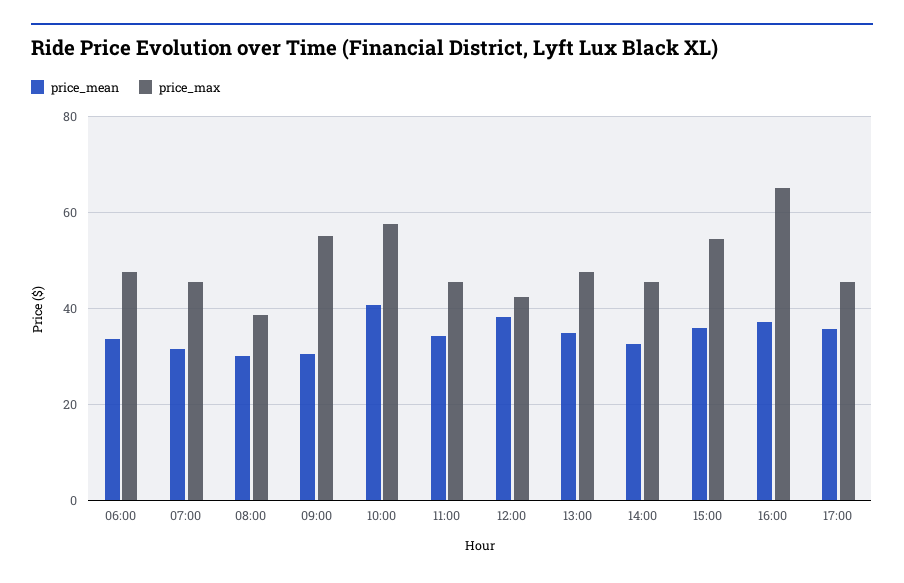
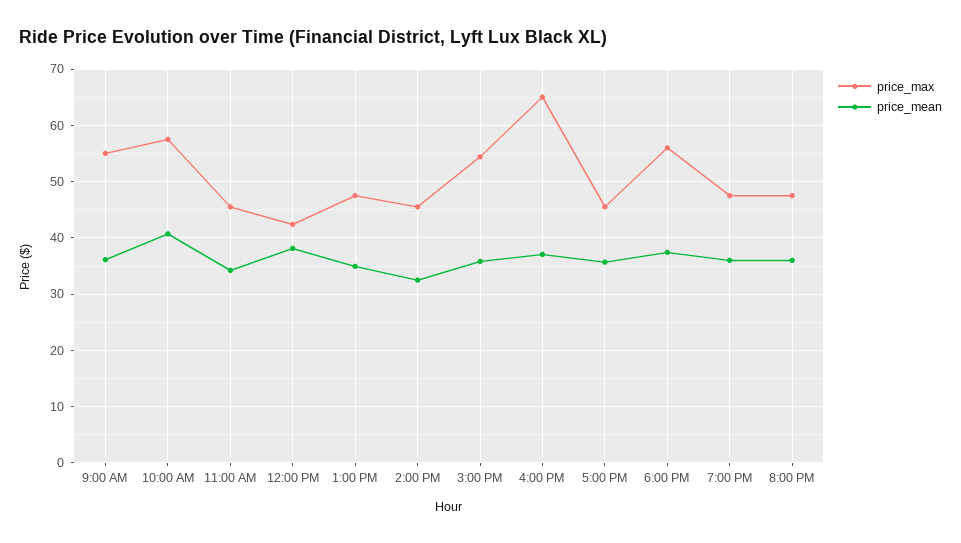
price_mean, 06:00: 34 -> none
price_max, 06:00: 48 -> none
price_mean, 07:00: 32 -> none
price_max, 07:00: 46 -> none
price_mean, 08:00: 30 -> none
price_max, 08:00: 38 -> none
price_mean, 09:00: 30 -> 36
price_max, 6:00 PM: none -> 56
price_mean, 6:00 PM: none -> 38
price_max, 7:00 PM: none -> 48
price_mean, 7:00 PM: none -> 36
price_max, 8:00 PM: none -> 48
price_mean, 8:00 PM: none -> 36

